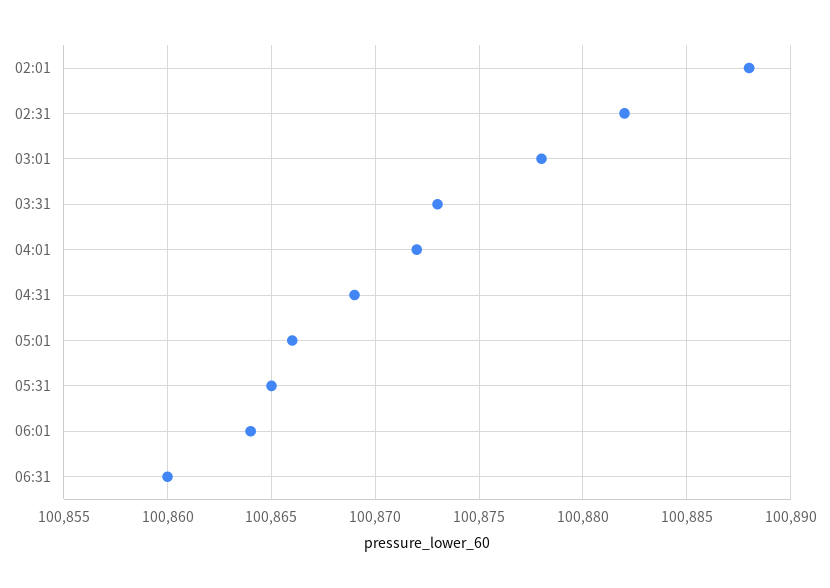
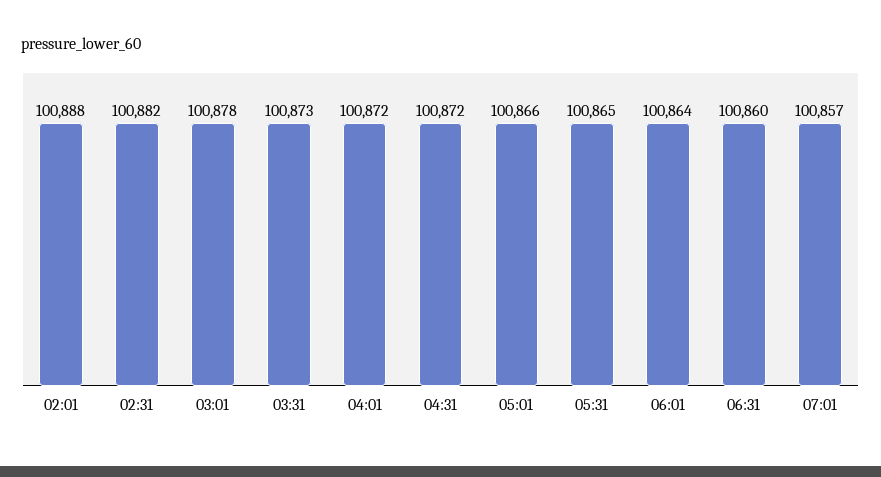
04:31: 100869 -> 100872
07:01: none -> 100857

